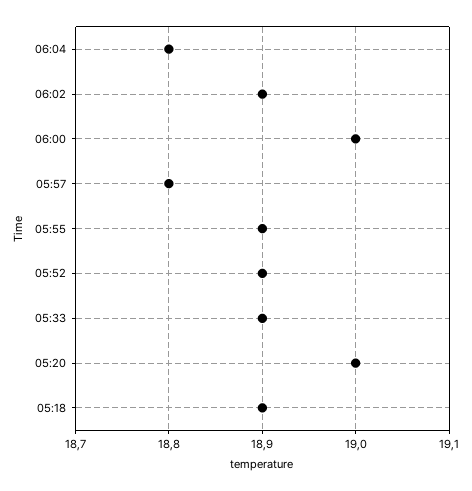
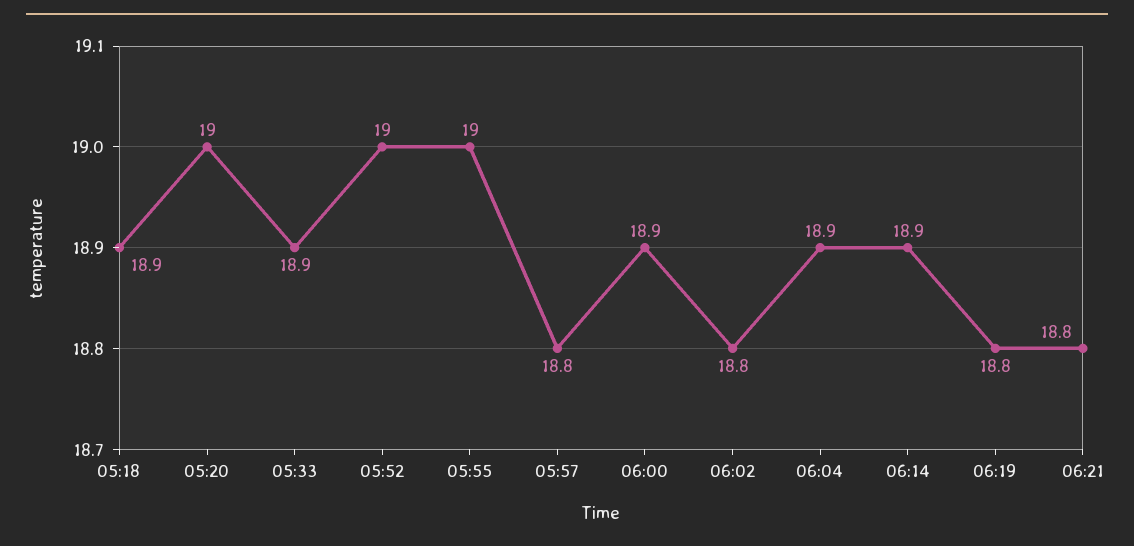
06:04: 18.8 -> 18.9
06:02: 18.9 -> 18.8
06:00: 19 -> 18.9
05:55: 18.9 -> 19
05:52: 18.9 -> 19
06:14: none -> 18.9
06:19: none -> 18.8
06:21: none -> 18.8

